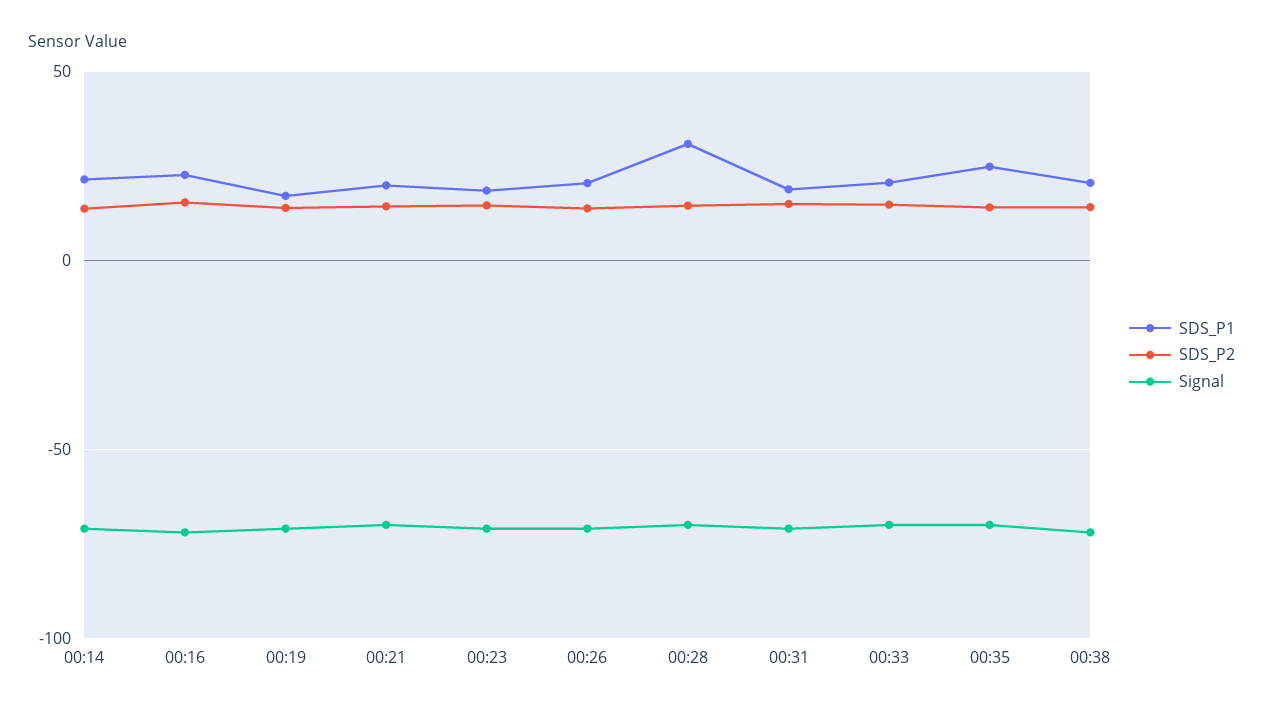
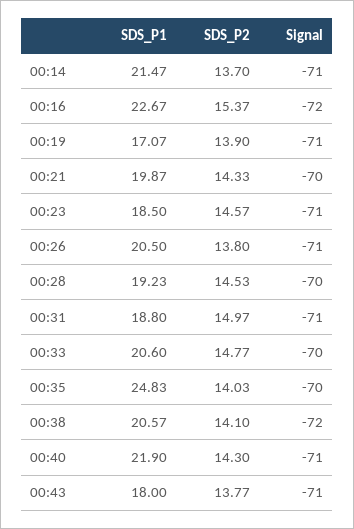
SDS_P1, 00:28: 30 -> 19.23
SDS_P1, 00:40: none -> 21.9
SDS_P2, 00:40: none -> 14.3
Signal, 00:40: none -> -71
SDS_P1, 00:43: none -> 18
SDS_P2, 00:43: none -> 13.77
Signal, 00:43: none -> -71

